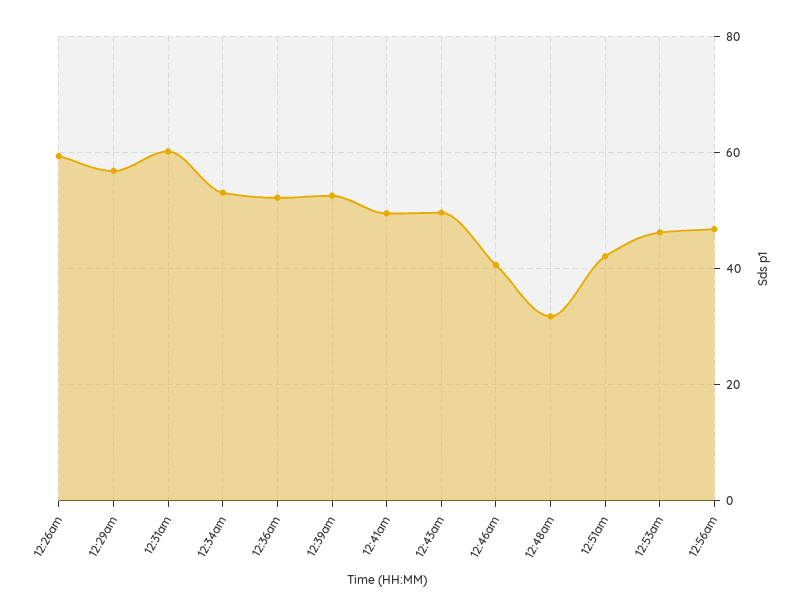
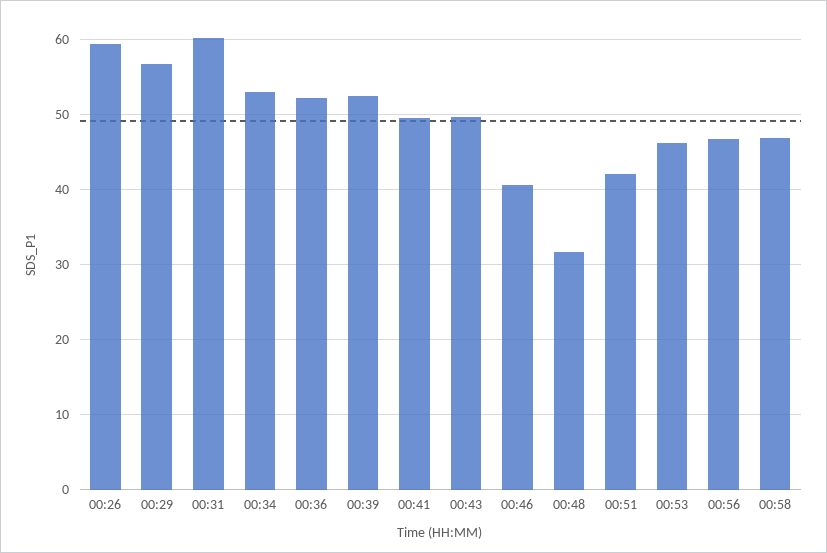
00:58: none -> 47

